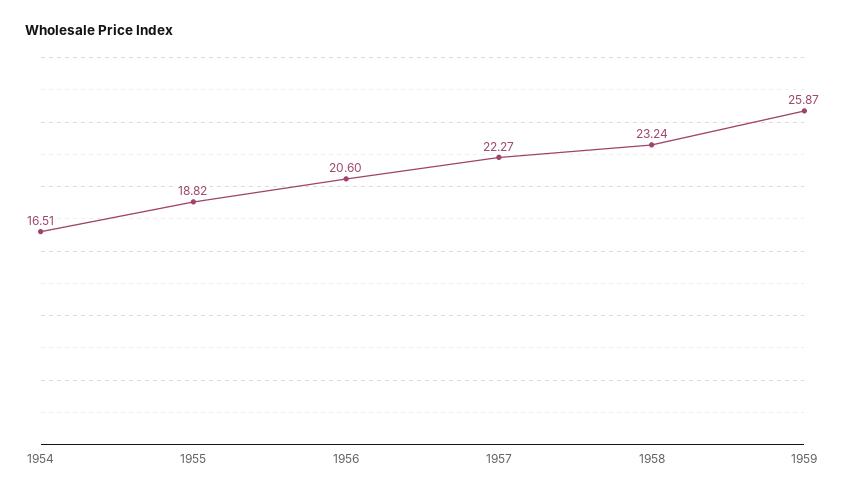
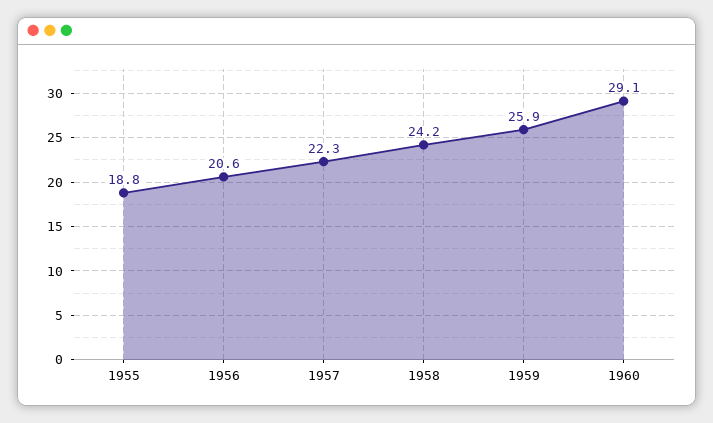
1954: 16.51 -> none
1958: 23.24 -> 24.2
1960: none -> 29.1

